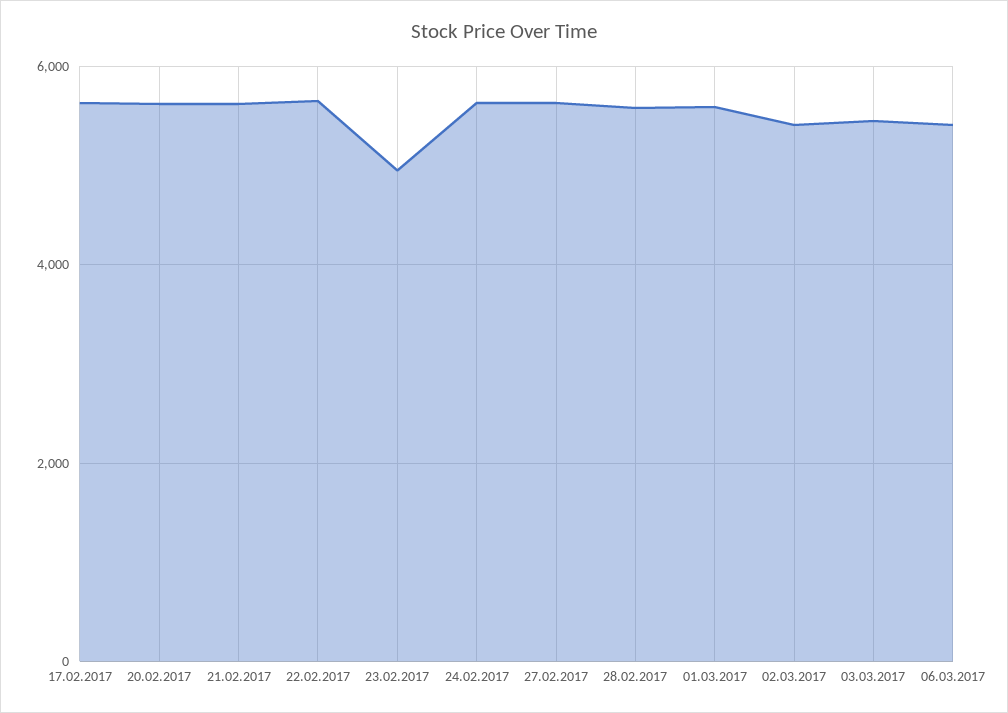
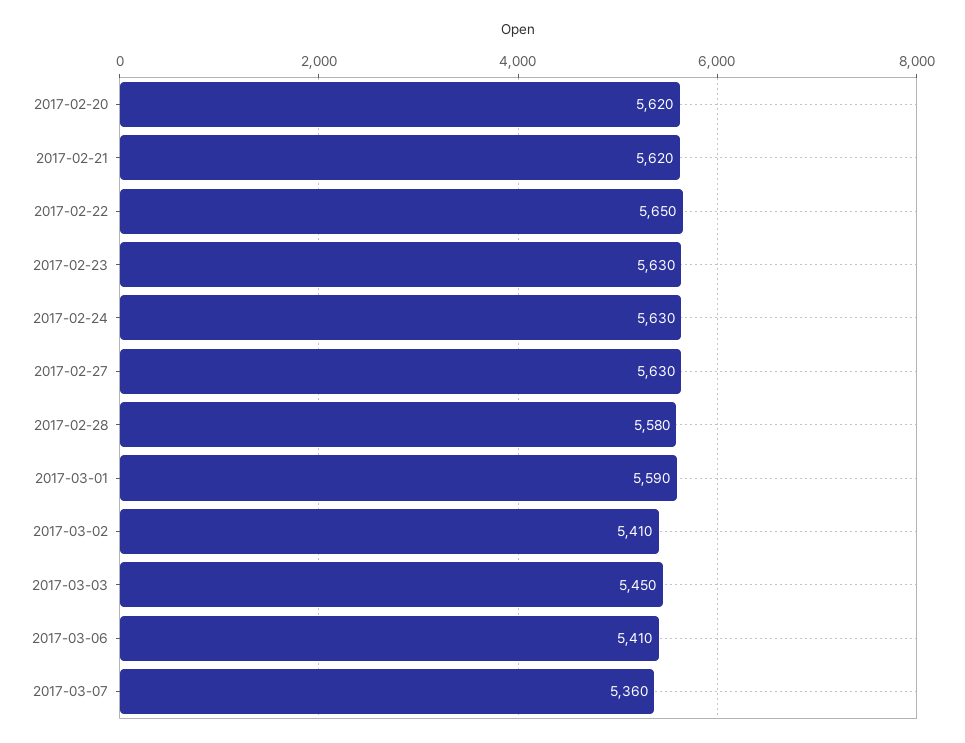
17.02.2017: 5600 -> none
23.02.2017: 5000 -> 5630
2017-03-07: none -> 5360

